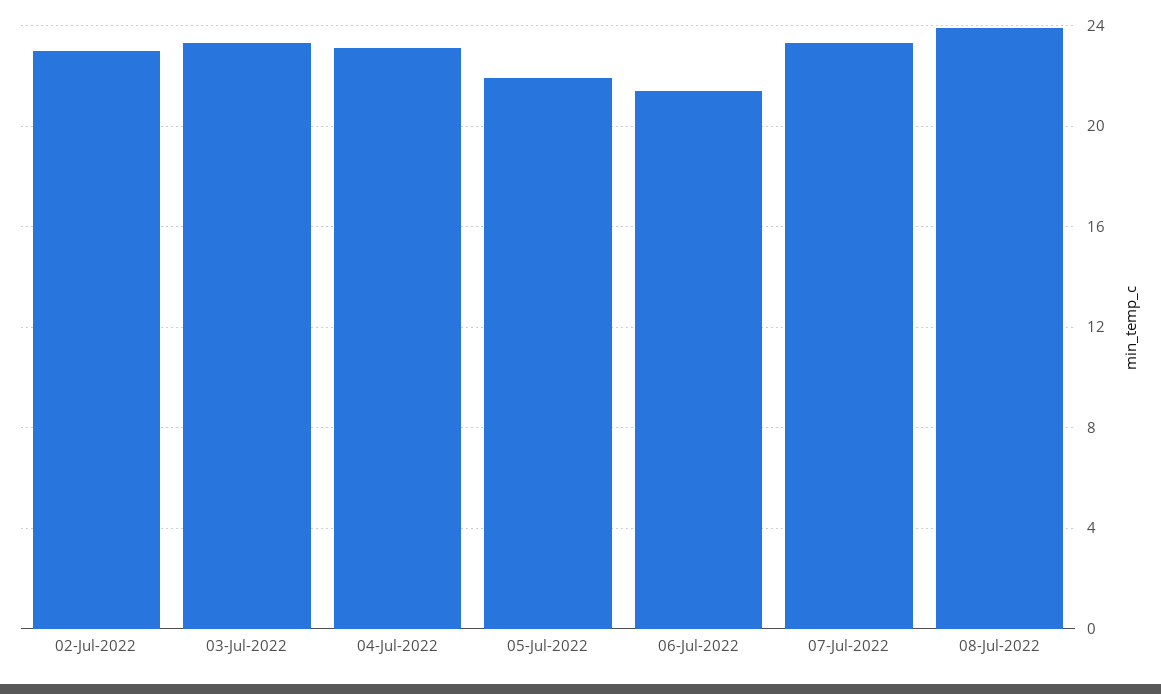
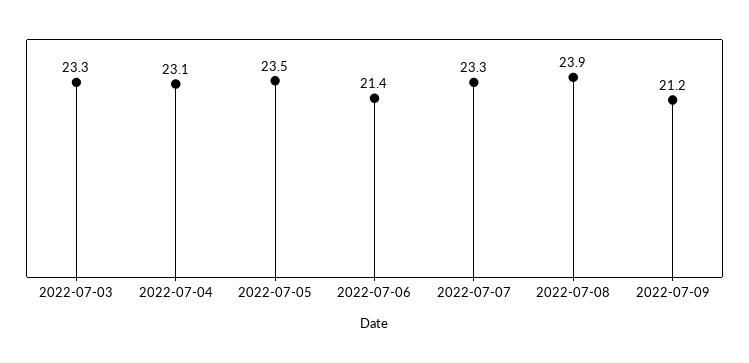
02-Jul-2022: 23 -> none
05-Jul-2022: 22 -> 23.5
2022-07-09: none -> 21.2

